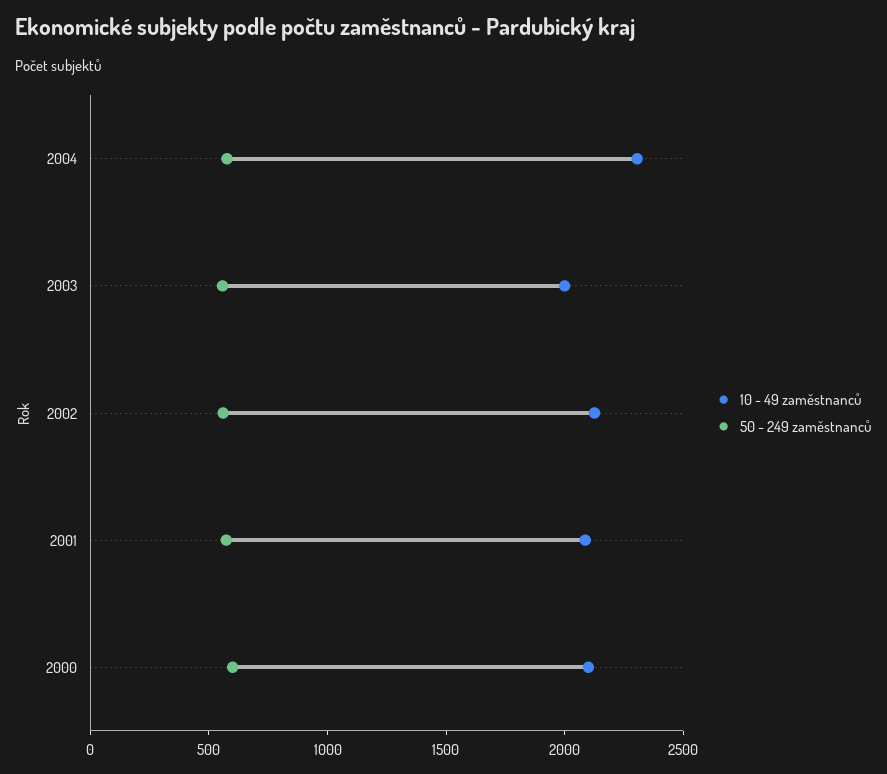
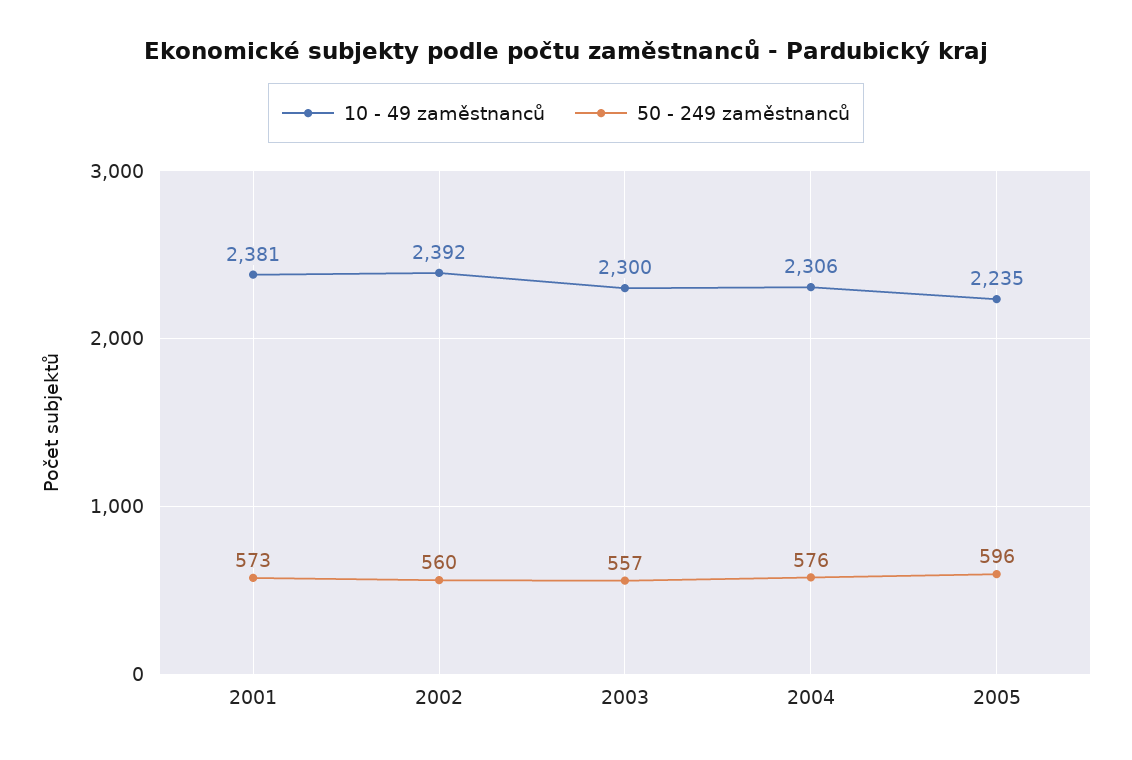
10 - 49 zaměstnanců, 2003: 2000 -> 2300
10 - 49 zaměstnanců, 2002: 2100 -> 2392
10 - 49 zaměstnanců, 2001: 2100 -> 2381
10 - 49 zaměstnanců, 2000: 2100 -> none
50 - 249 zaměstnanců, 2000: 600 -> none
10 - 49 zaměstnanců, 2005: none -> 2235
50 - 249 zaměstnanců, 2005: none -> 596

